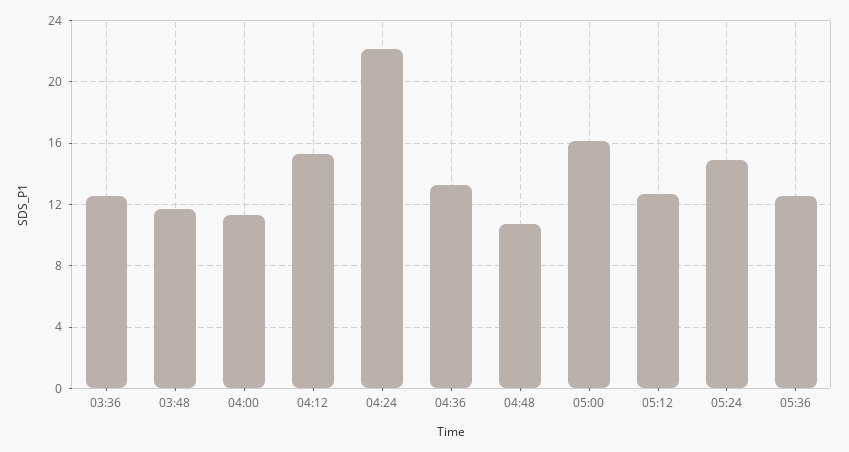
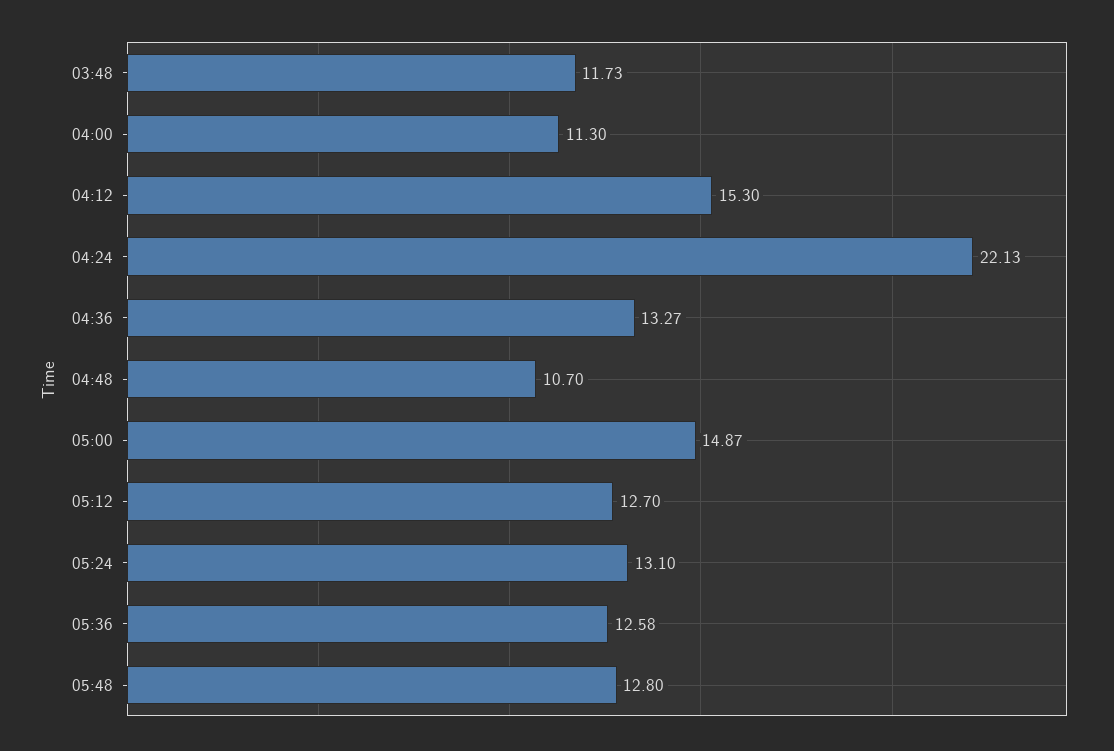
03:36: 12.5 -> none
05:00: 16 -> 14.87
05:24: 15 -> 13.1
05:48: none -> 12.8

